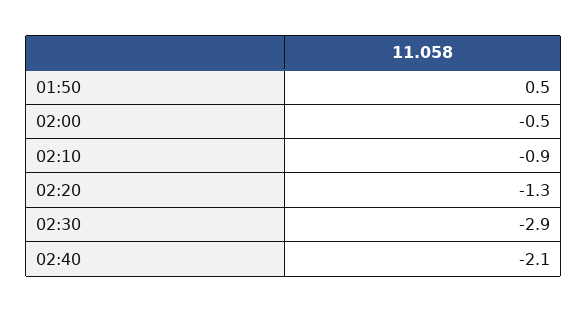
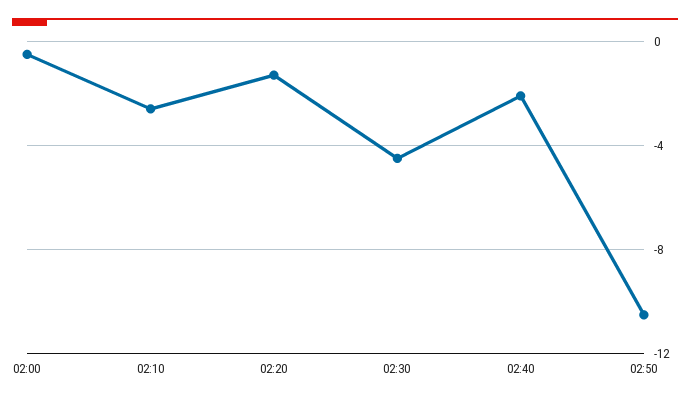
01:50: 0.5 -> none
02:10: -0.9 -> -2.5
02:30: -2.9 -> -4.5
02:50: none -> -10.5

